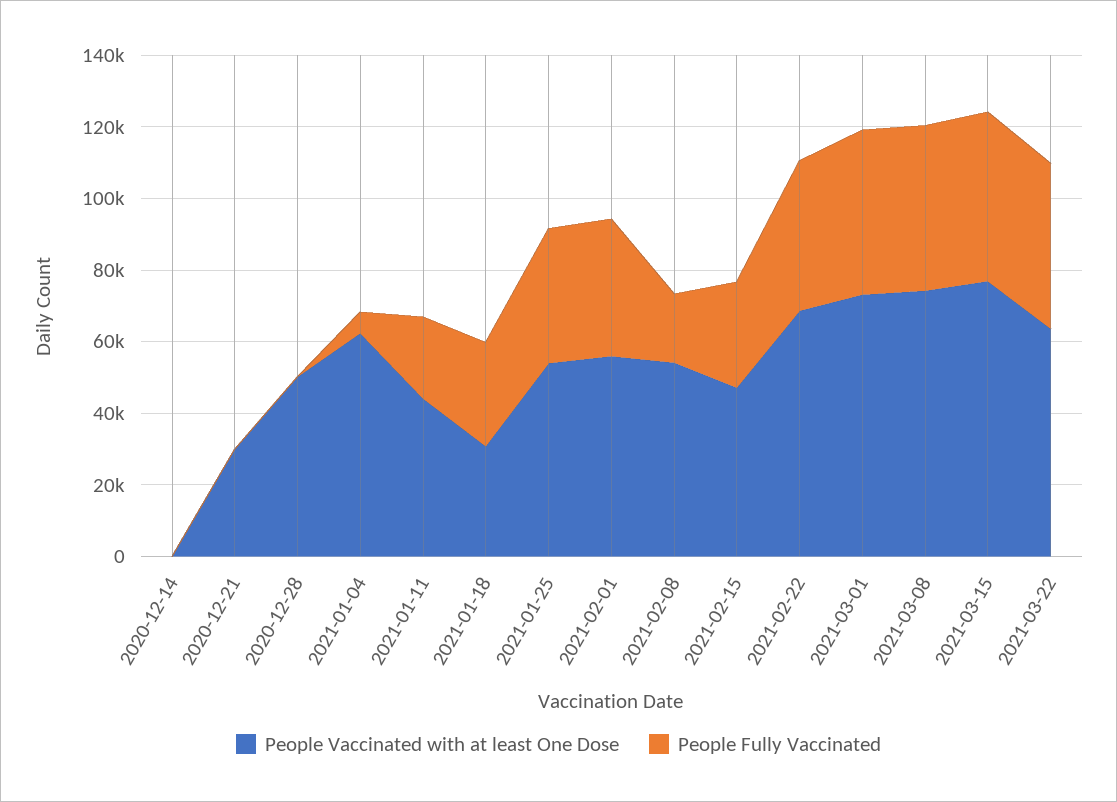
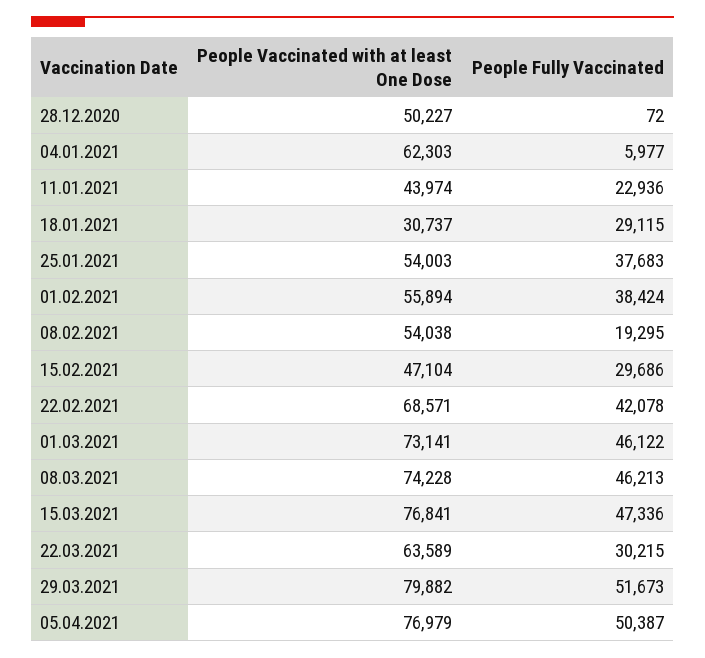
People Vaccinated with at least One Dose, 2020-12-14: 0 -> none
People Fully Vaccinated, 2020-12-14: 0 -> none
People Vaccinated with at least One Dose, 2020-12-21: 30000 -> none
People Fully Vaccinated, 2020-12-21: 0 -> none
People Fully Vaccinated, 2021-03-22: 45000 -> 30215
People Vaccinated with at least One Dose, 29.03.2021: none -> 79882
People Fully Vaccinated, 29.03.2021: none -> 51673
People Vaccinated with at least One Dose, 05.04.2021: none -> 76979
People Fully Vaccinated, 05.04.2021: none -> 50387

